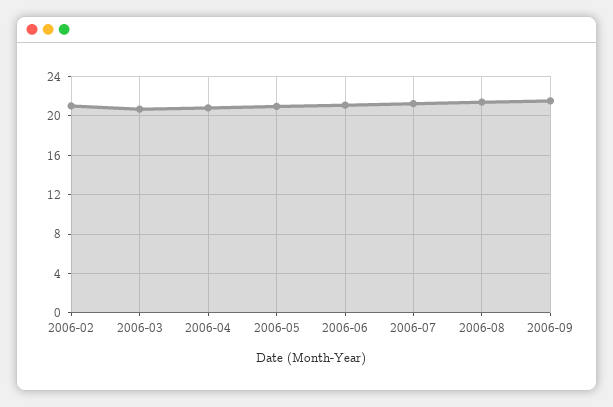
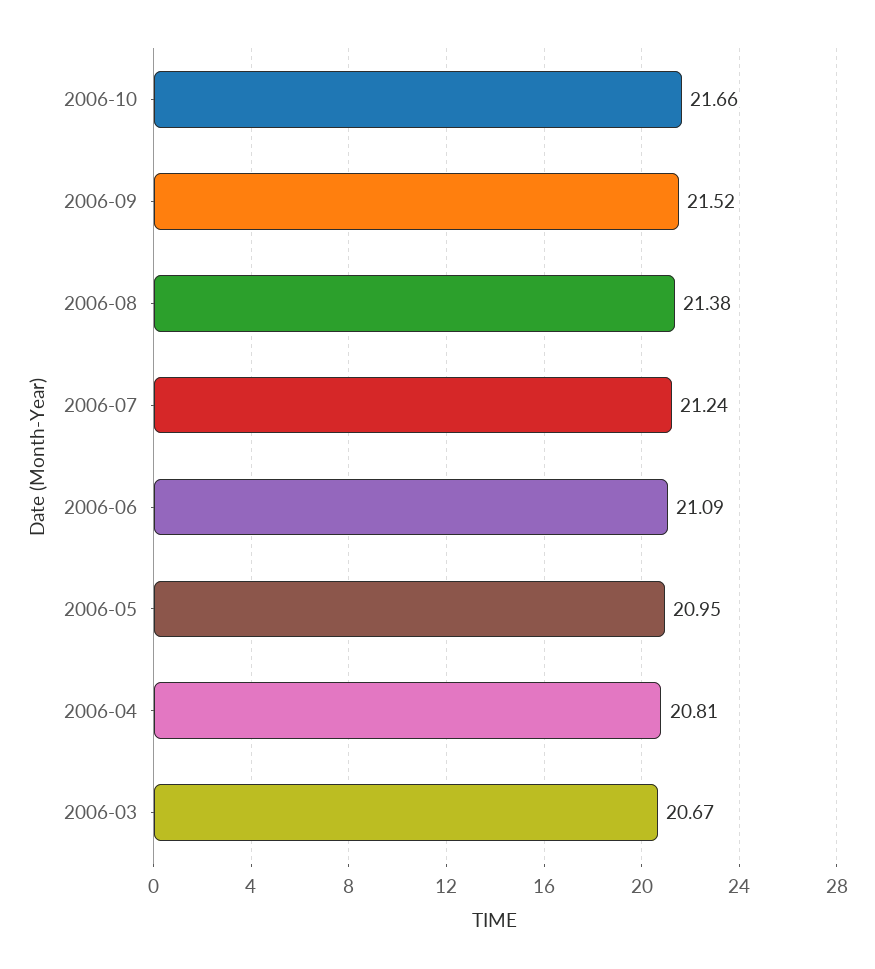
2006-02: 21 -> none
2006-10: none -> 21.66

